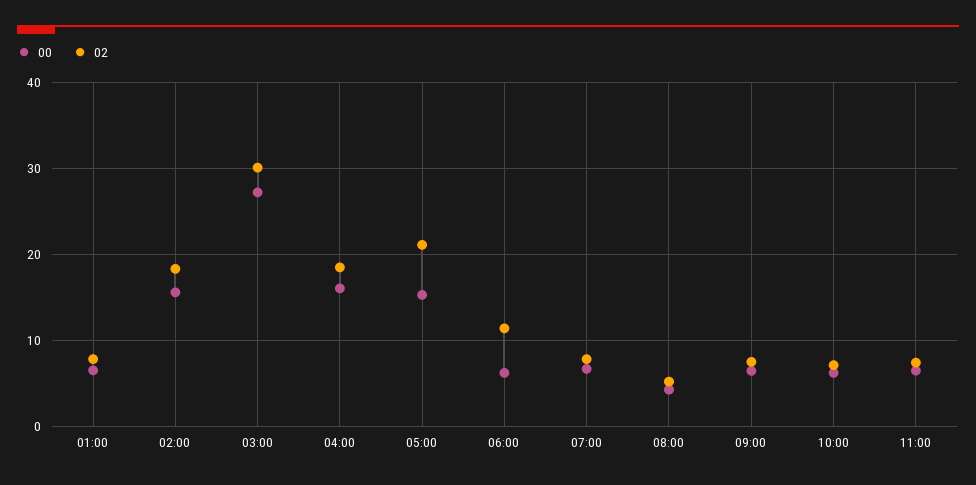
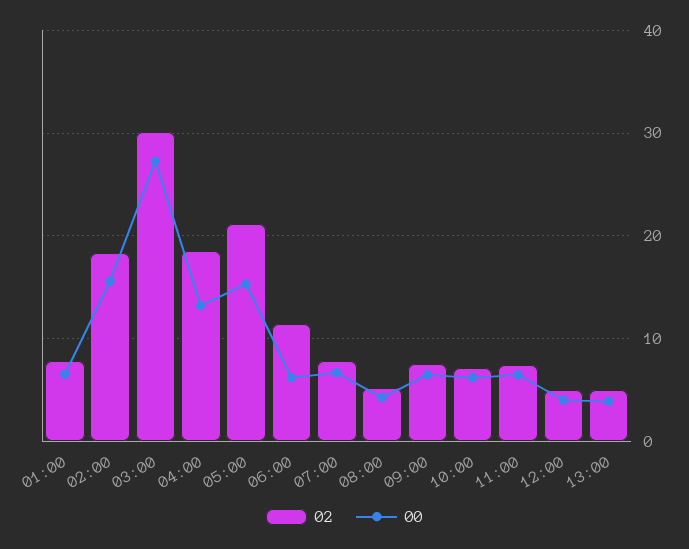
00, 04:00: 16 -> 13
02, 12:00: none -> 5
00, 12:00: none -> 4
02, 13:00: none -> 5
00, 13:00: none -> 4

